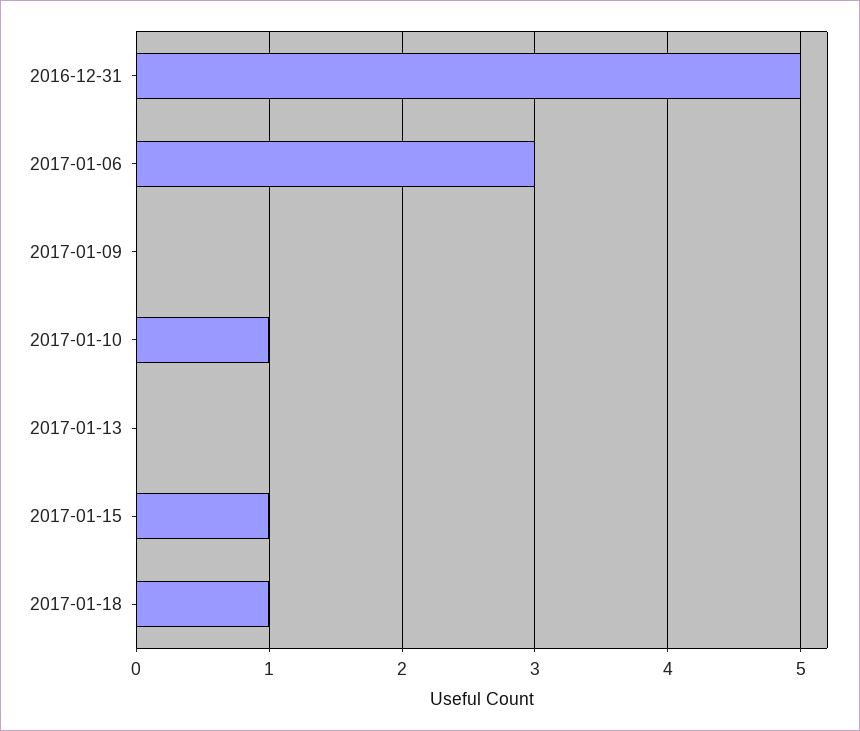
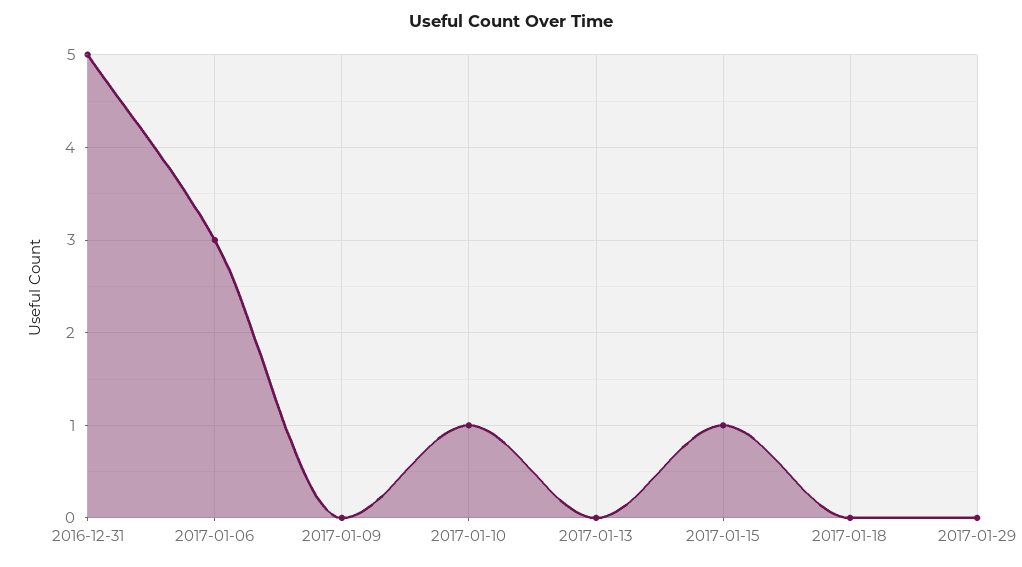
2017-01-18: 1 -> 0
2017-01-29: none -> 0

